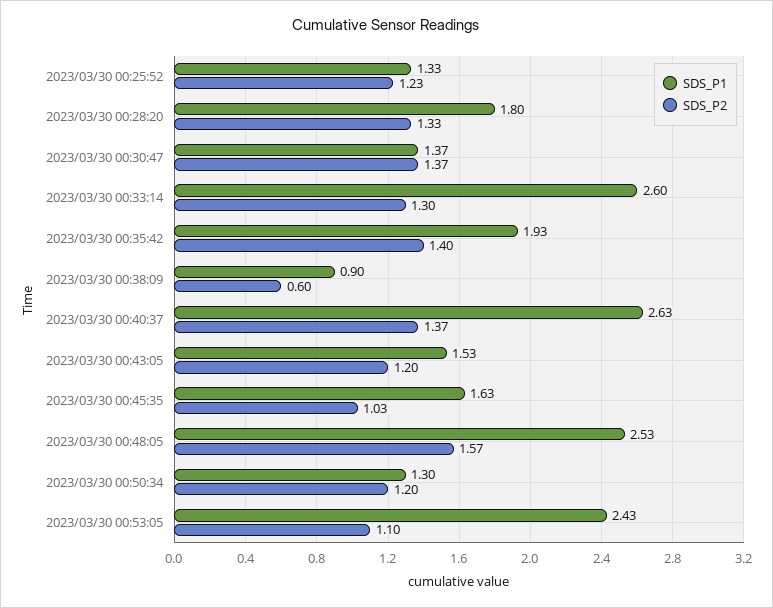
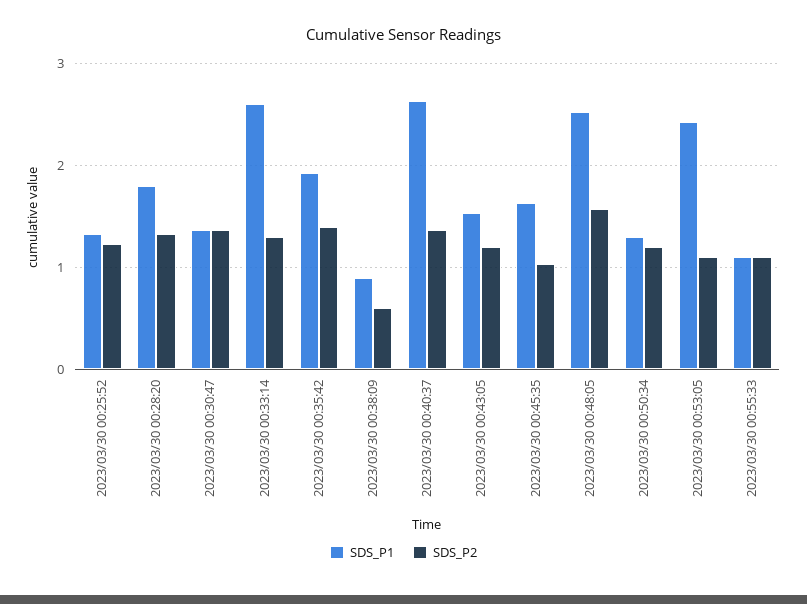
SDS_P1, 2023/03/30 00:55:33: none -> 1.1
SDS_P2, 2023/03/30 00:55:33: none -> 1.1

